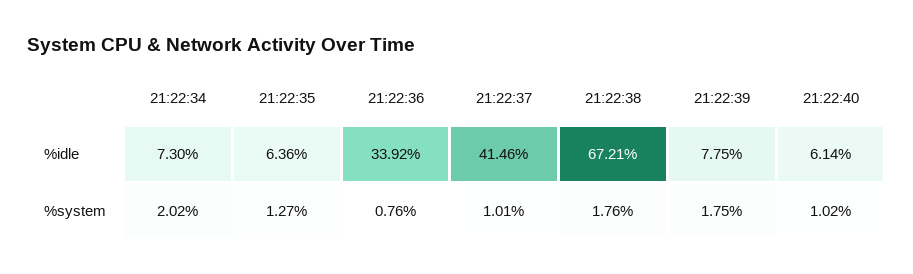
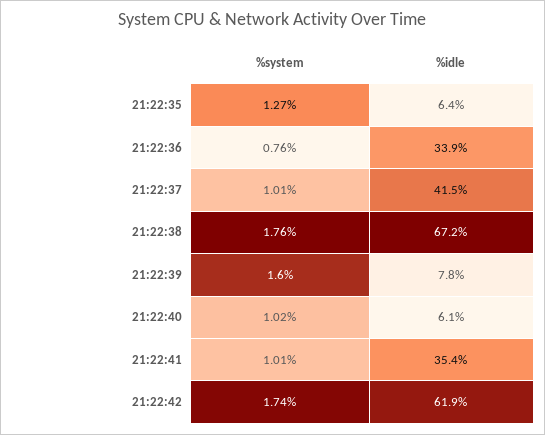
21:22:34, %idle: 7.3 -> none
21:22:34, %system: 2.02 -> none
21:22:39, %system: 1.75 -> 1.6
21:22:41, %system: none -> 1.01
21:22:41, %idle: none -> 35.4
21:22:42, %system: none -> 1.74
21:22:42, %idle: none -> 61.9

